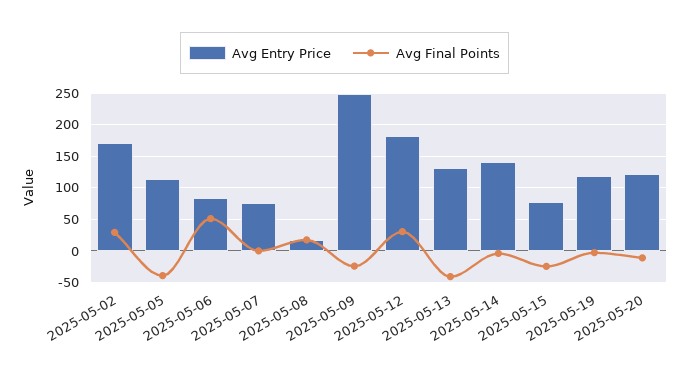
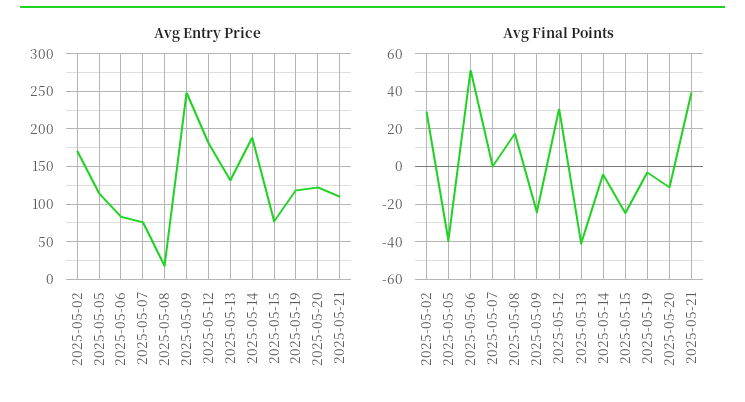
Avg Entry Price, 2025-05-14: 140 -> 190
Avg Entry Price, 2025-05-21: none -> 110
Avg Final Points, 2025-05-21: none -> 40

